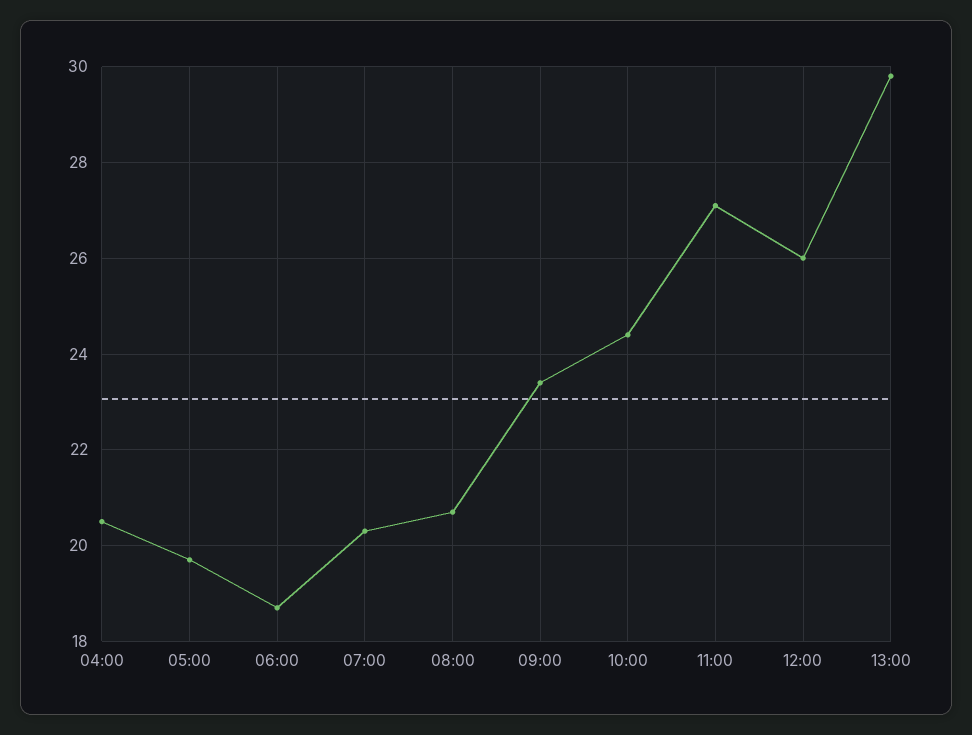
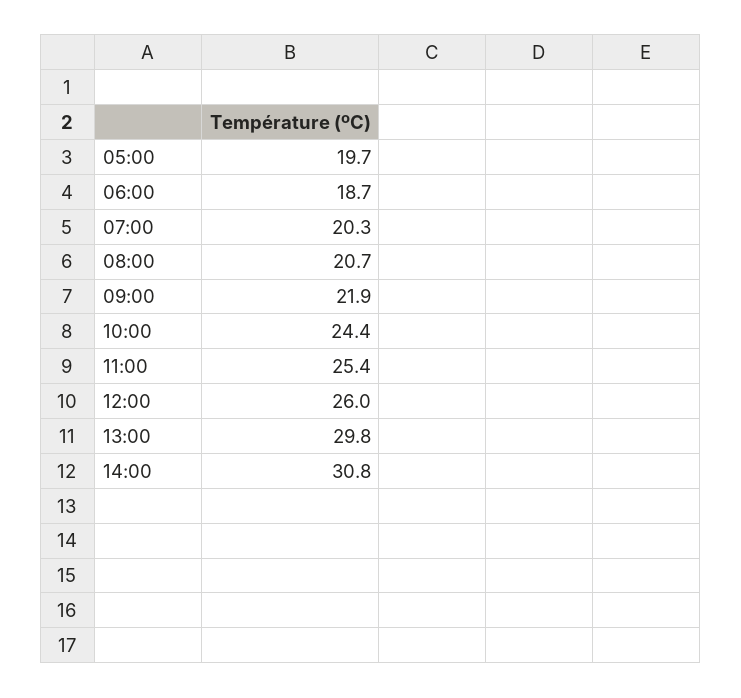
04:00: 20.5 -> none
09:00: 23.5 -> 21.9
11:00: 27 -> 25.4
14:00: none -> 30.8

